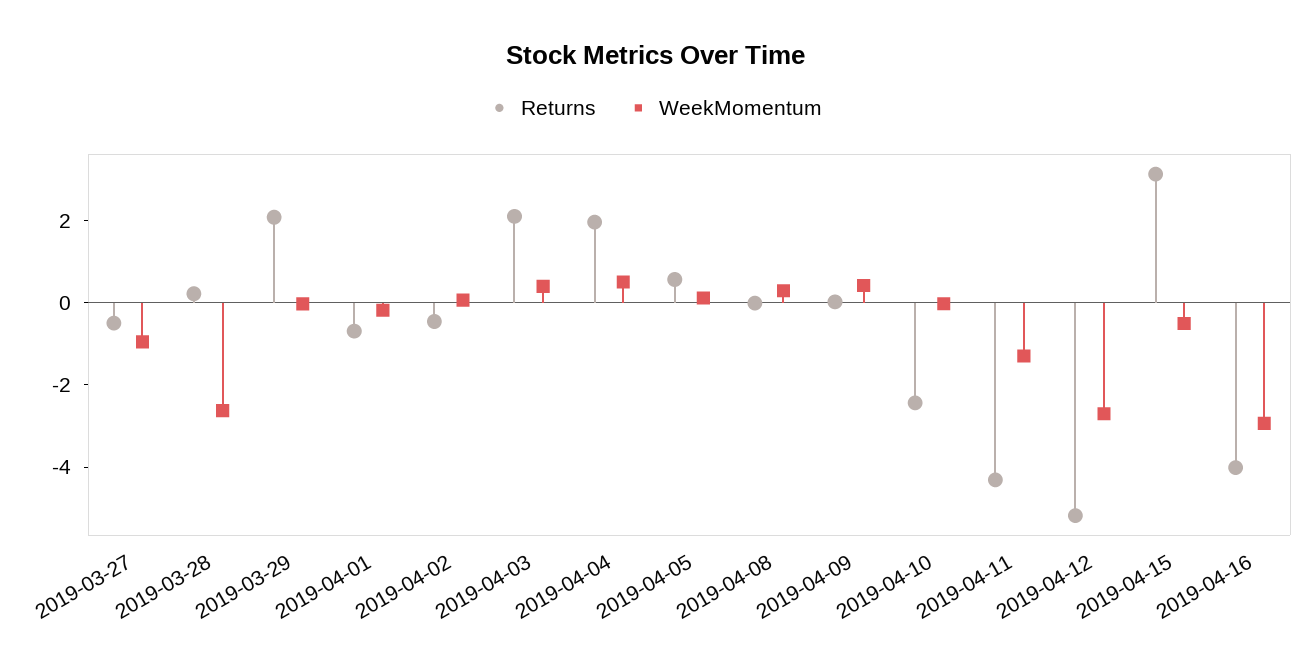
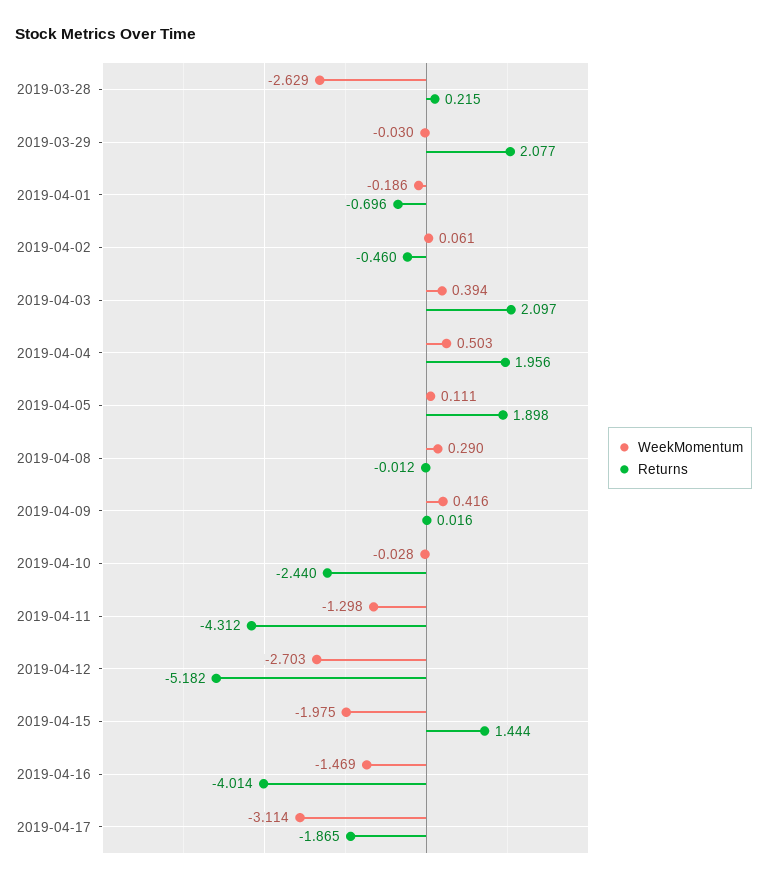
Returns, 2019-03-27: -0.5 -> none
WeekMomentum, 2019-03-27: -1 -> none
Returns, 2019-04-05: 0.5 -> 1.898
Returns, 2019-04-15: 3 -> 1.444
WeekMomentum, 2019-04-15: -0.5 -> -1.975
WeekMomentum, 2019-04-16: -3 -> -1.469
WeekMomentum, 2019-04-17: none -> -3.114
Returns, 2019-04-17: none -> -1.865

